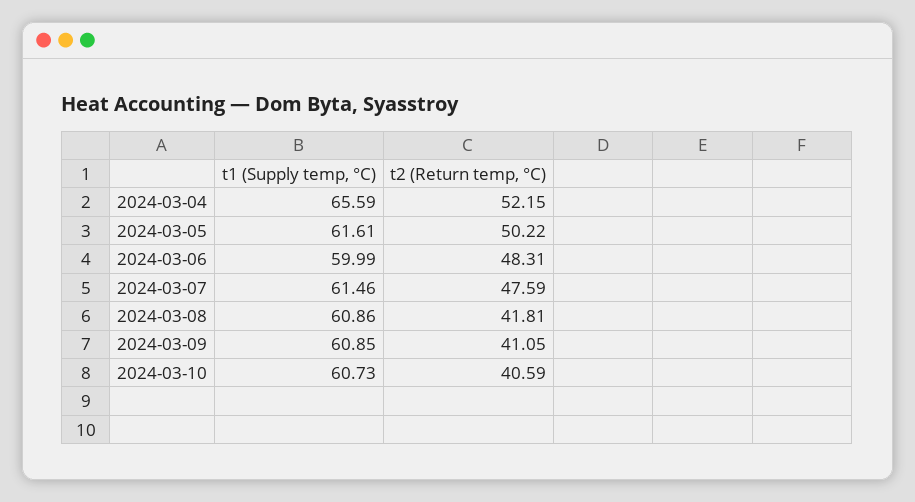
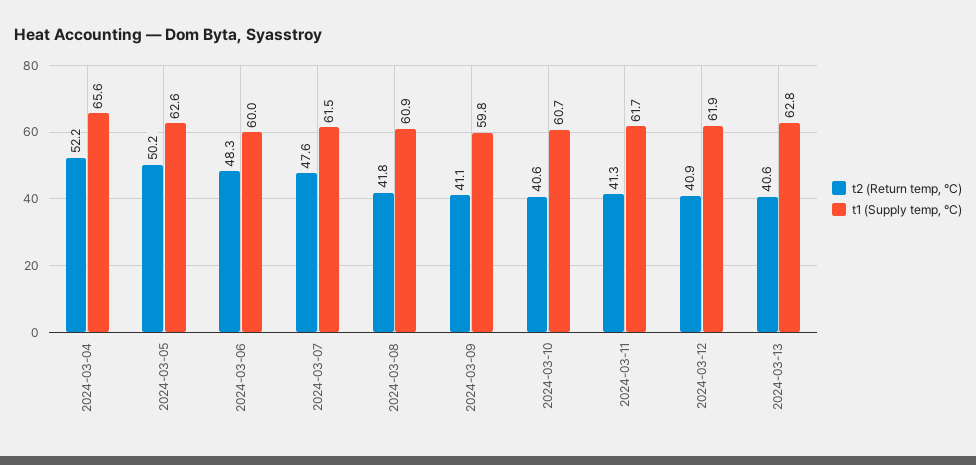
t1 (Supply temp, °C), 2024-03-05: 61.61 -> 62.6
t1 (Supply temp, °C), 2024-03-09: 60.85 -> 59.8
t2 (Return temp, °C), 2024-03-11: none -> 41.3
t1 (Supply temp, °C), 2024-03-11: none -> 61.7
t2 (Return temp, °C), 2024-03-12: none -> 40.9
t1 (Supply temp, °C), 2024-03-12: none -> 61.9
t2 (Return temp, °C), 2024-03-13: none -> 40.6
t1 (Supply temp, °C), 2024-03-13: none -> 62.8

